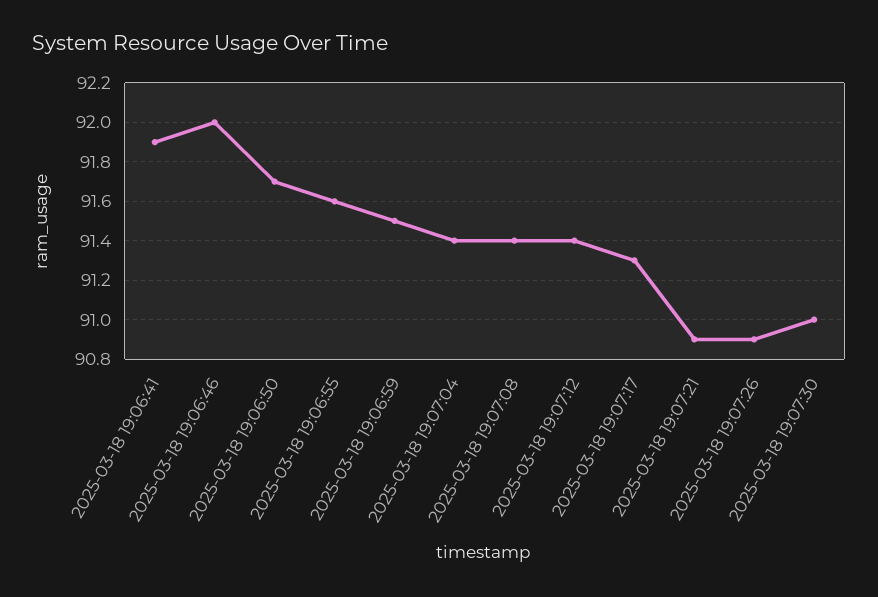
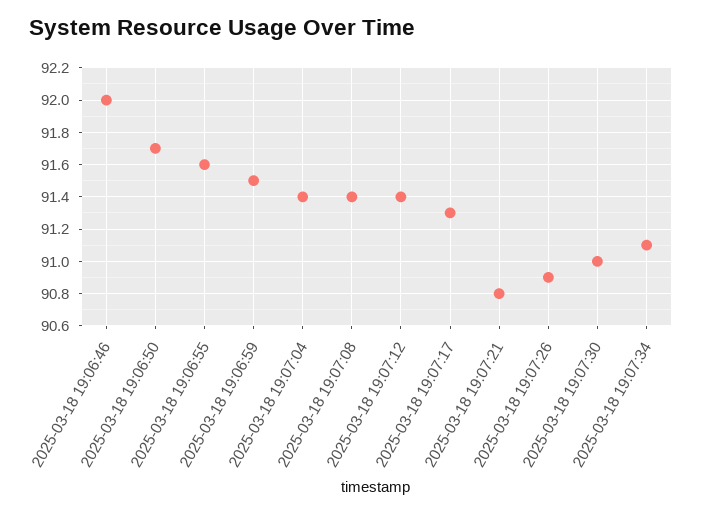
2025-03-18 19:06:41: 91.9 -> none
2025-03-18 19:07:21: 90.9 -> 90.8
2025-03-18 19:07:34: none -> 91.1

